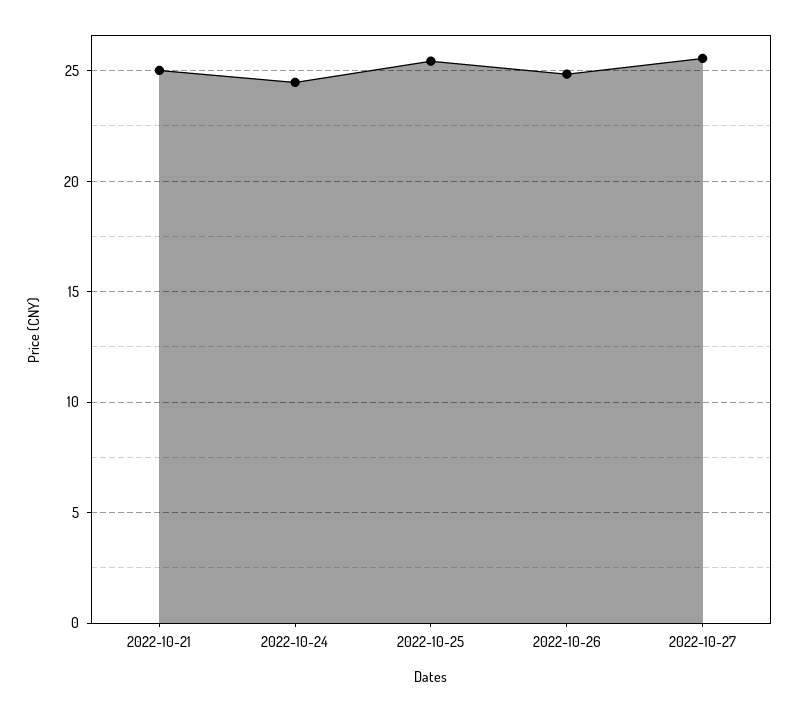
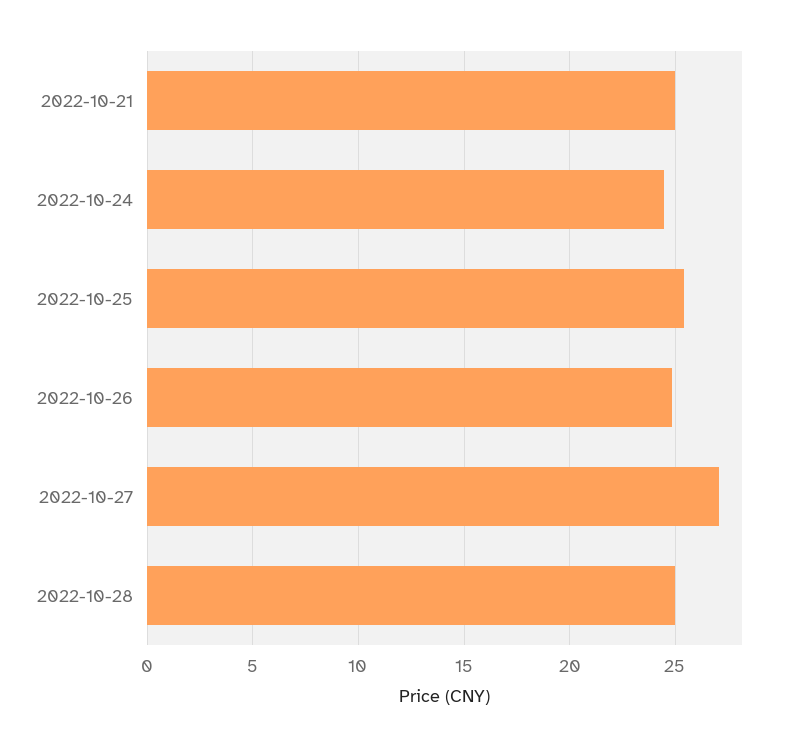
2022-10-27: 25.5 -> 27
2022-10-28: none -> 25

